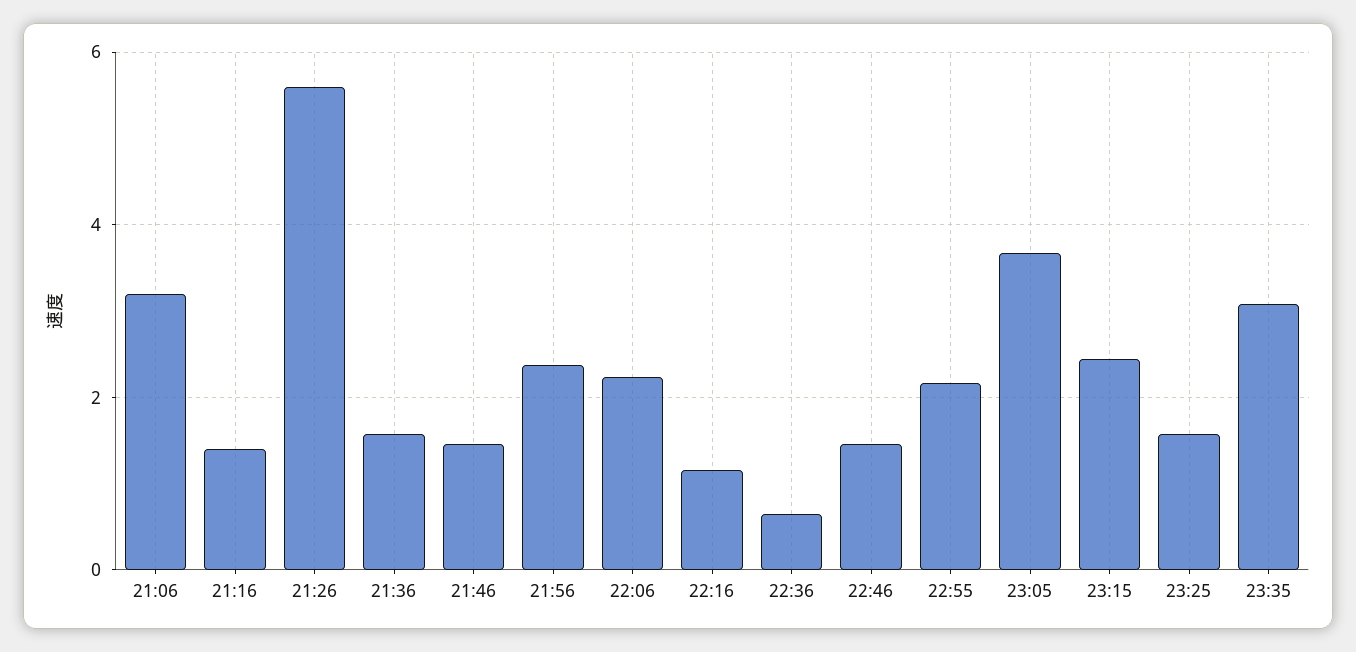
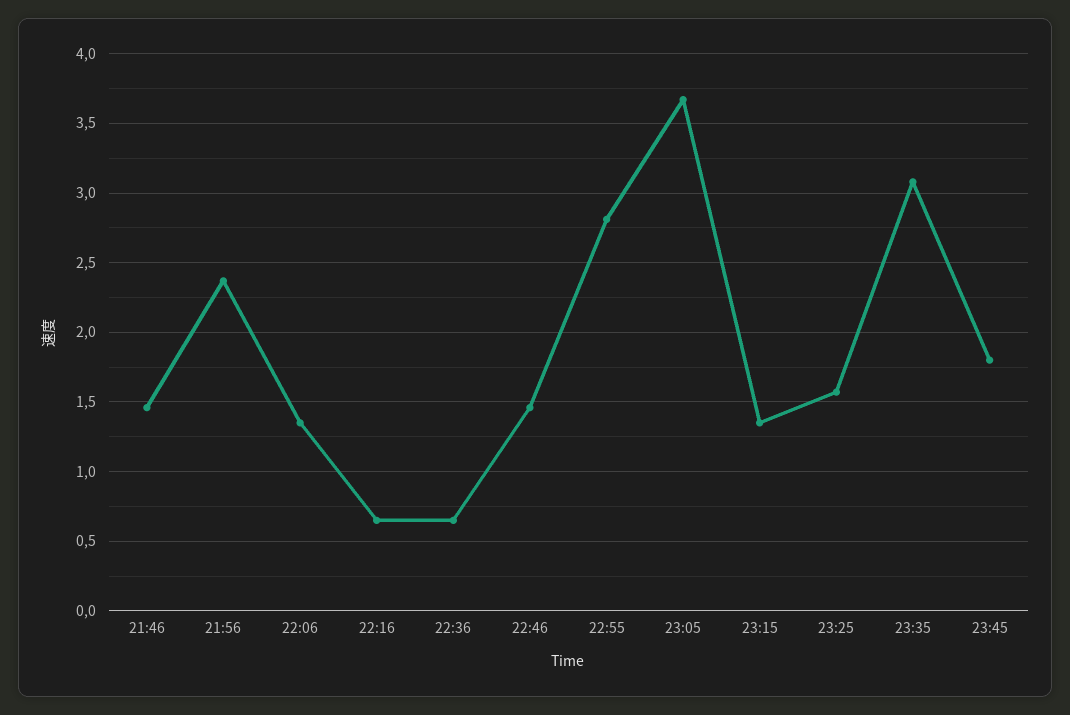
21:06: 3.2 -> none
21:16: 1.4 -> none
21:26: 5.6 -> none
21:36: 1.6 -> none
22:06: 2.2 -> 1.35
22:16: 1.2 -> 0.65
22:55: 2.2 -> 2.8
23:15: 2.4 -> 1.35
23:45: none -> 1.8

